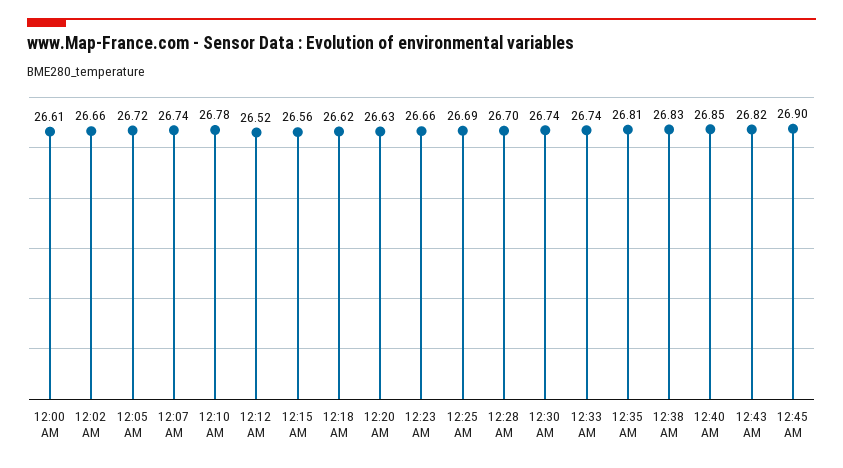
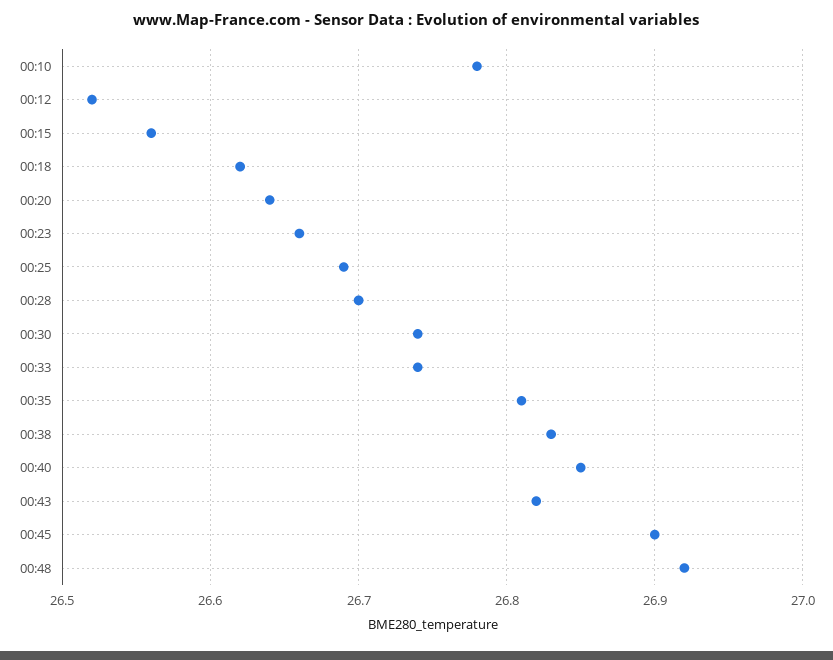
12:00 AM: 26.61 -> none
12:02 AM: 26.66 -> none
12:05 AM: 26.72 -> none
12:07 AM: 26.74 -> none
12:20 AM: 26.63 -> 26.64
00:48: none -> 26.92

